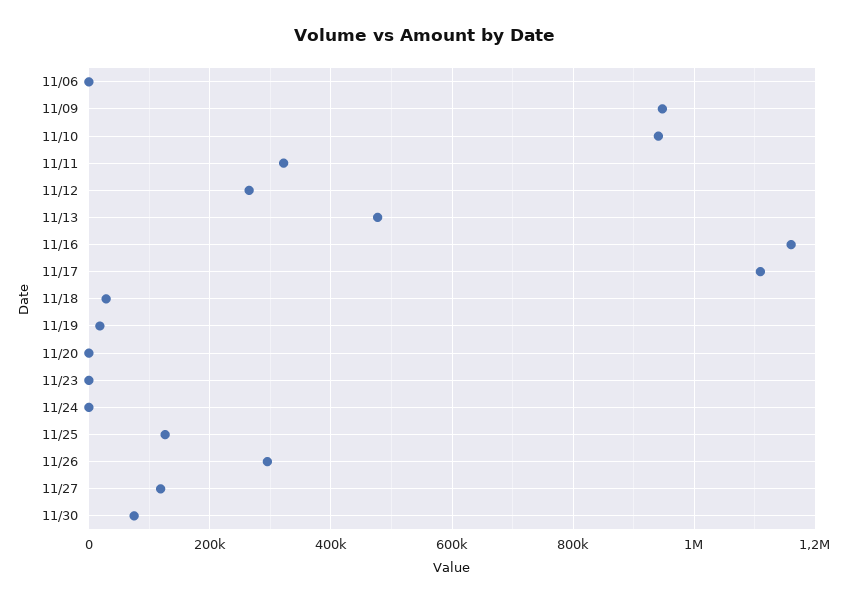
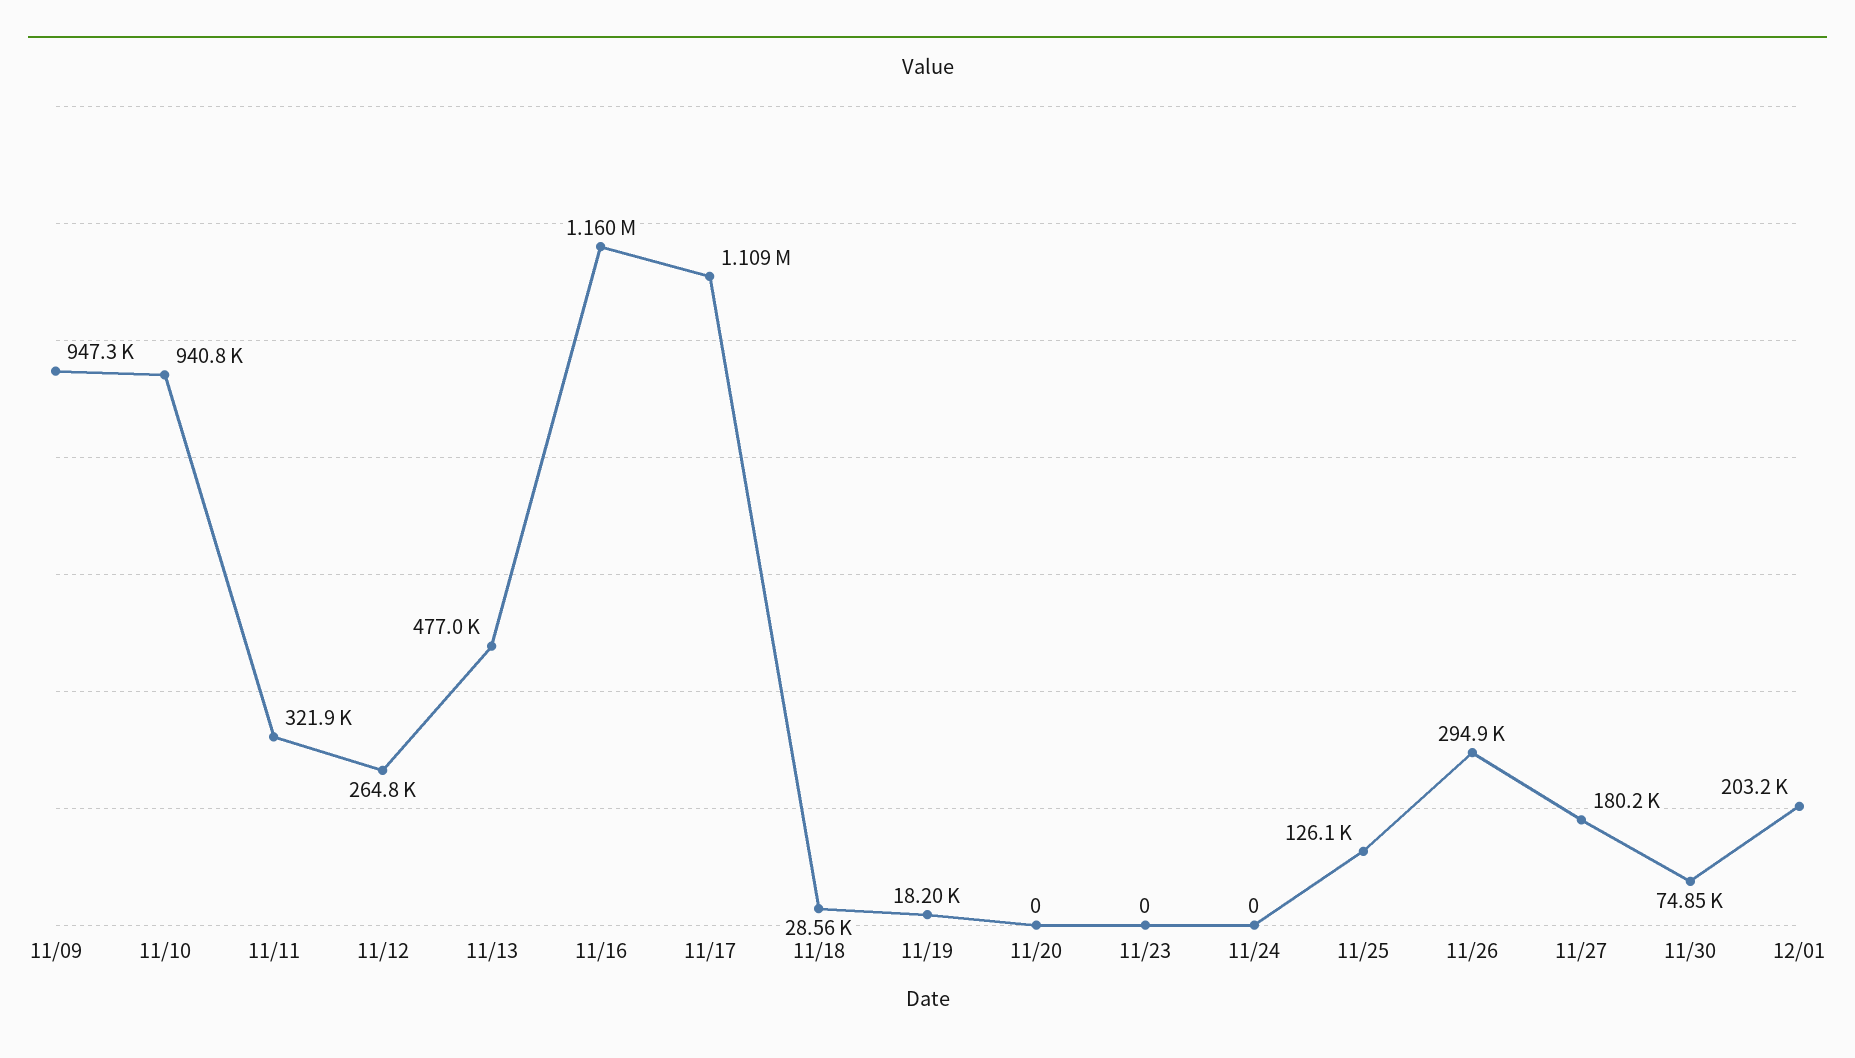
11/06: 0 -> none
11/27: 120000 -> 180200
12/01: none -> 203200

